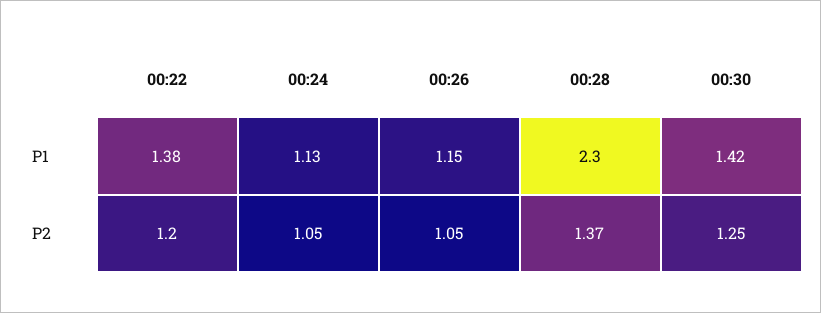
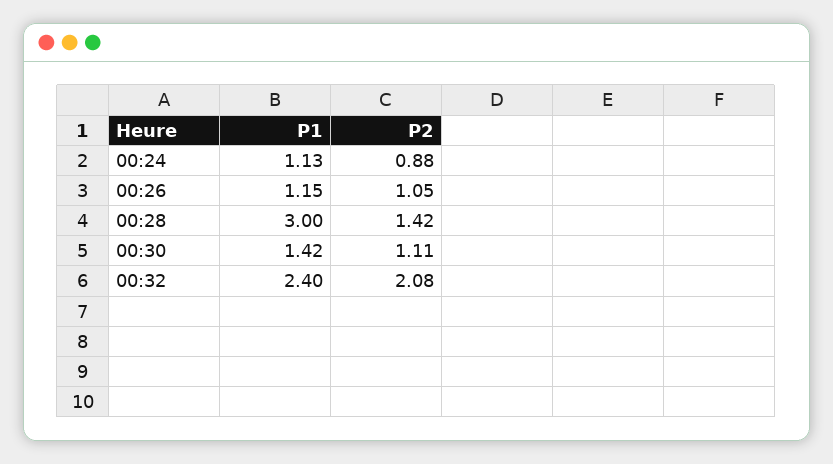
00:22, P1: 1.38 -> none
00:28, P1: 2.3 -> 3
00:22, P2: 1.2 -> none
00:24, P2: 1.05 -> 0.88
00:28, P2: 1.37 -> 1.42
00:30, P2: 1.25 -> 1.11
00:32, P1: none -> 2.4
00:32, P2: none -> 2.08

